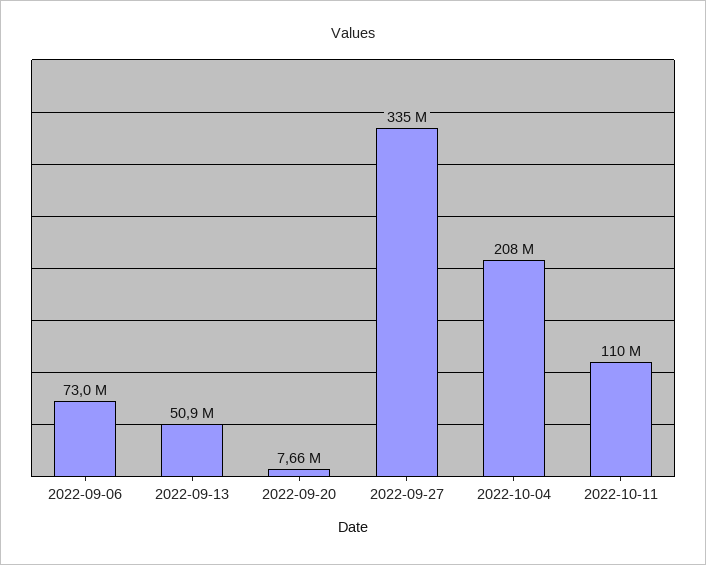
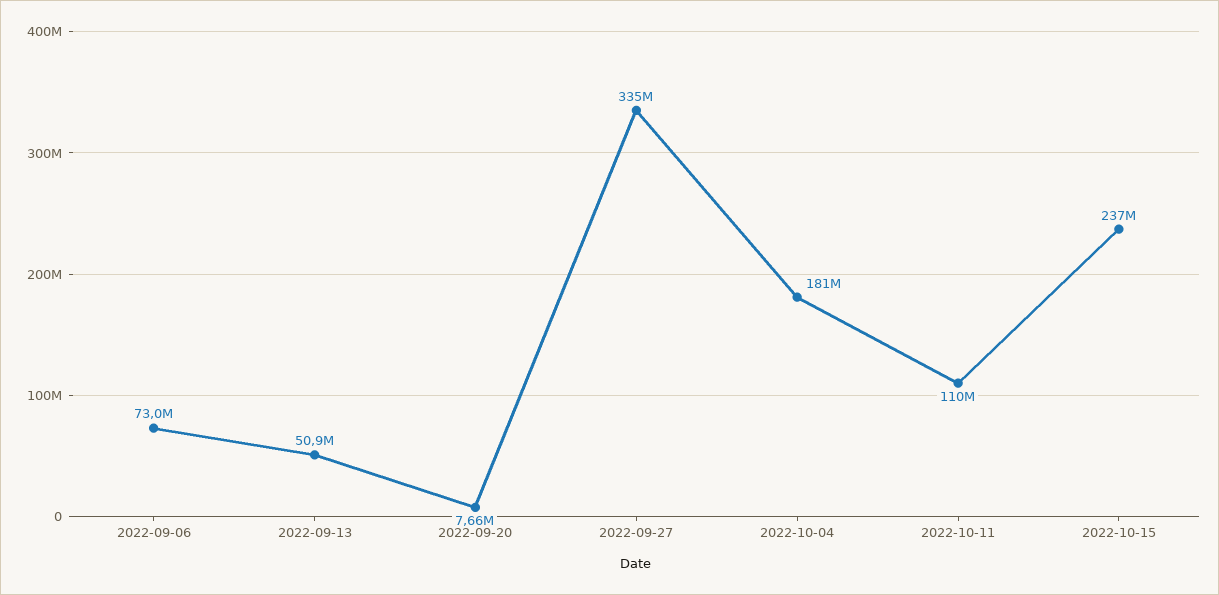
2022-10-04: 208000000 -> 181000000
2022-10-15: none -> 237000000

